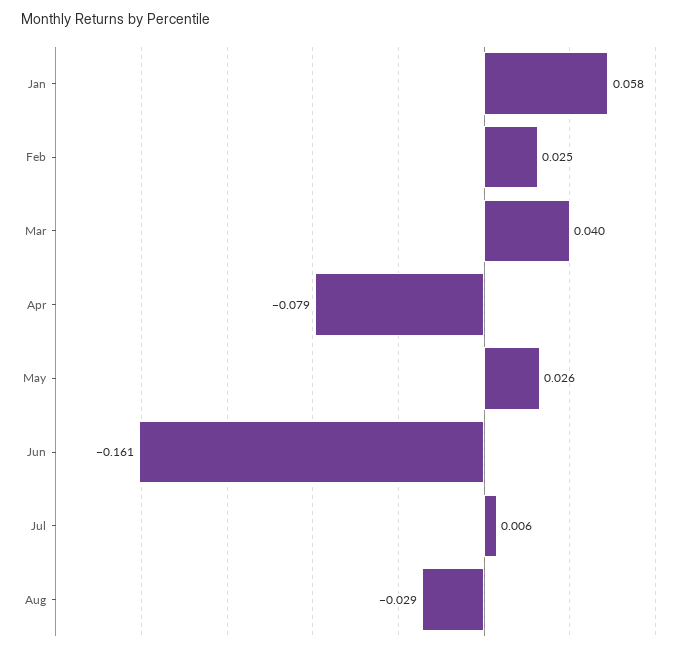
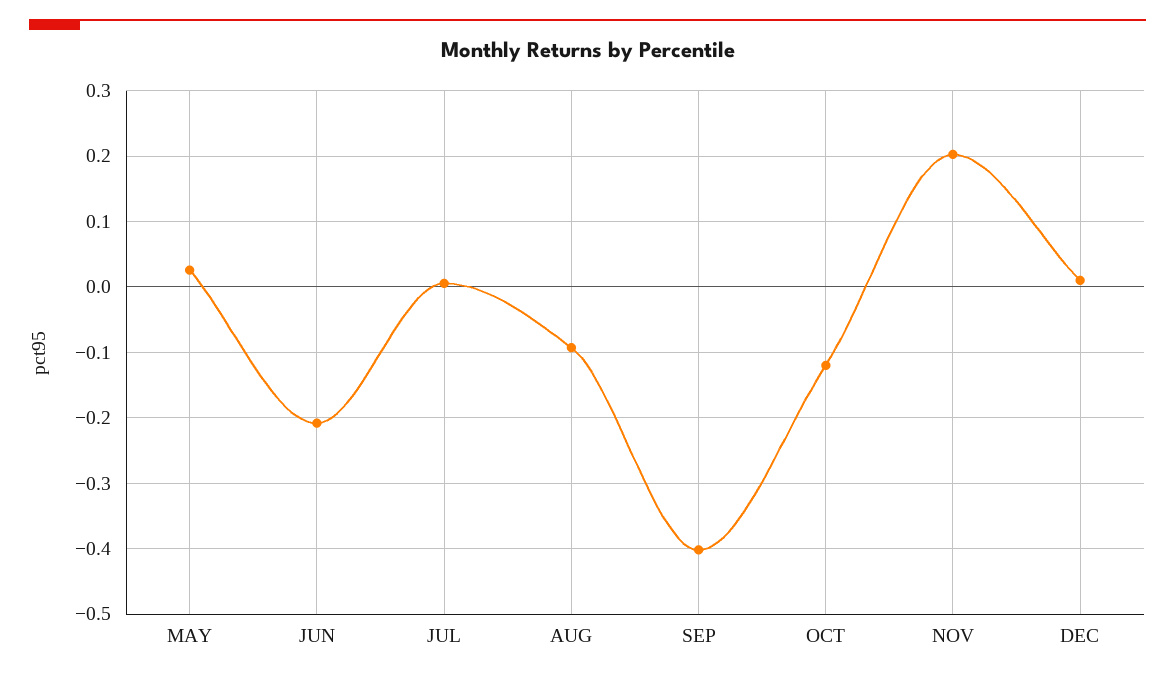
Jan: 0.058 -> none
Feb: 0.025 -> none
Mar: 0.04 -> none
Apr: -0.079 -> none
Jun: -0.161 -> -0.21
Aug: -0.029 -> -0.09
SEP: none -> -0.4
OCT: none -> -0.12
NOV: none -> 0.2
DEC: none -> 0.01

